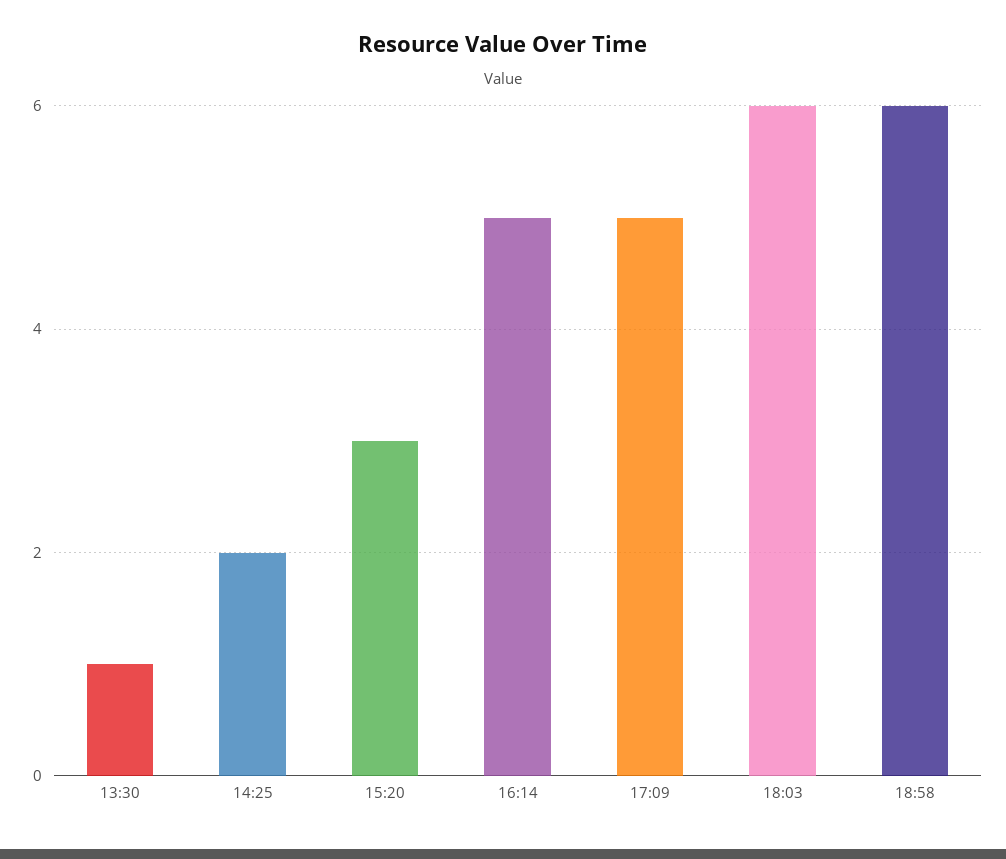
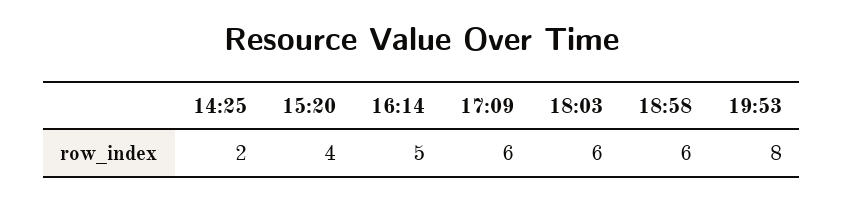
13:30: 1 -> none
15:20: 3 -> 4
17:09: 5 -> 6
19:53: none -> 8

